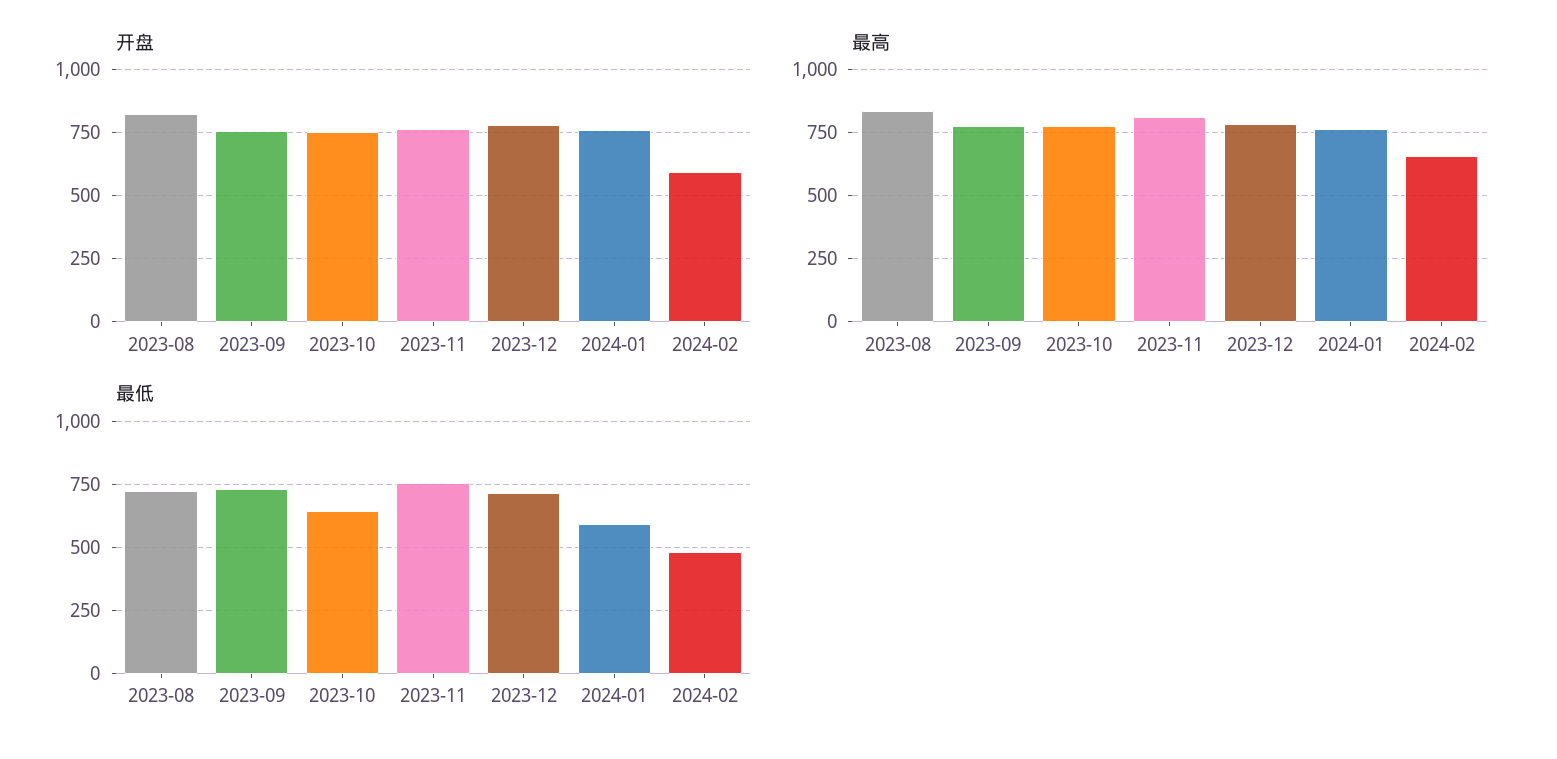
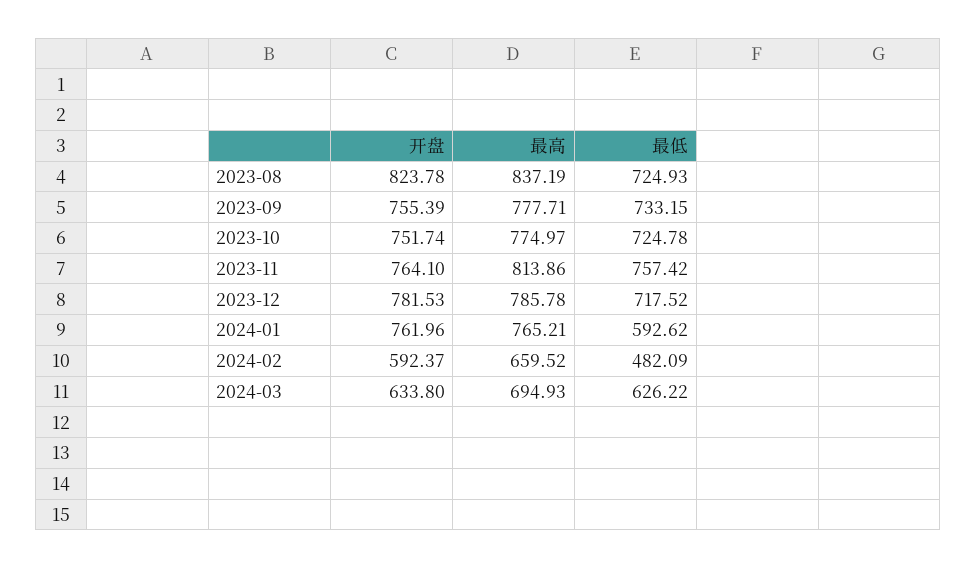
最低, 2023-10: 650 -> 724.78
开盘, 2024-03: none -> 633.8
最高, 2024-03: none -> 694.93
最低, 2024-03: none -> 626.22

